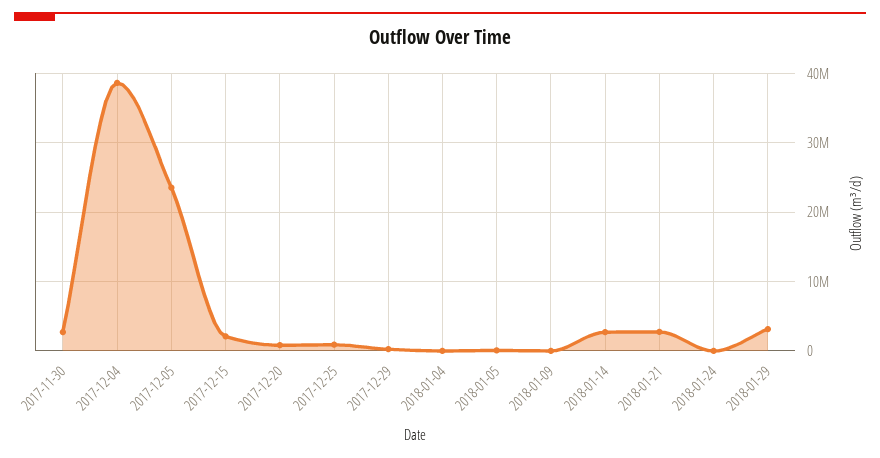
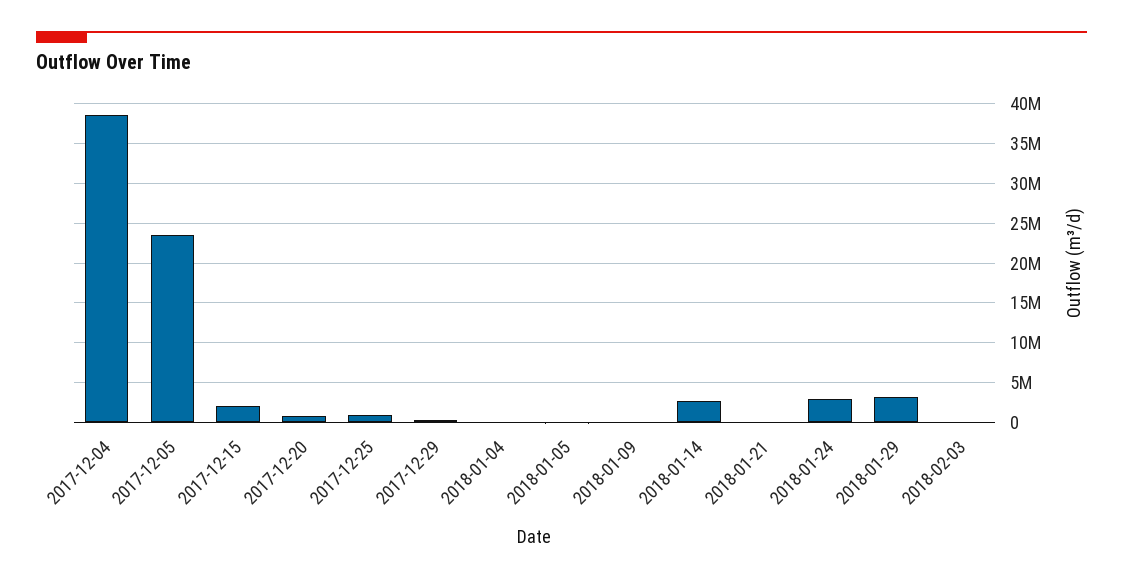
2017-11-30: 3000000 -> none
2018-01-21: 3000000 -> 0
2018-01-24: 0 -> 3000000
2018-02-03: none -> 0

